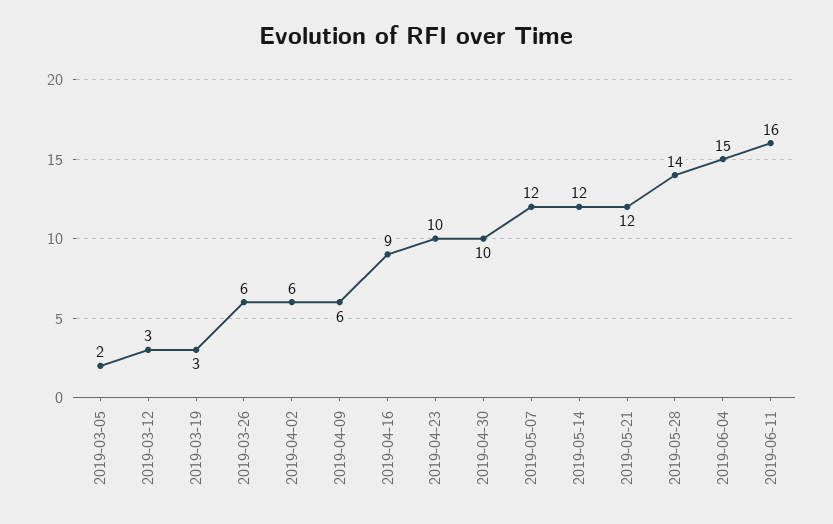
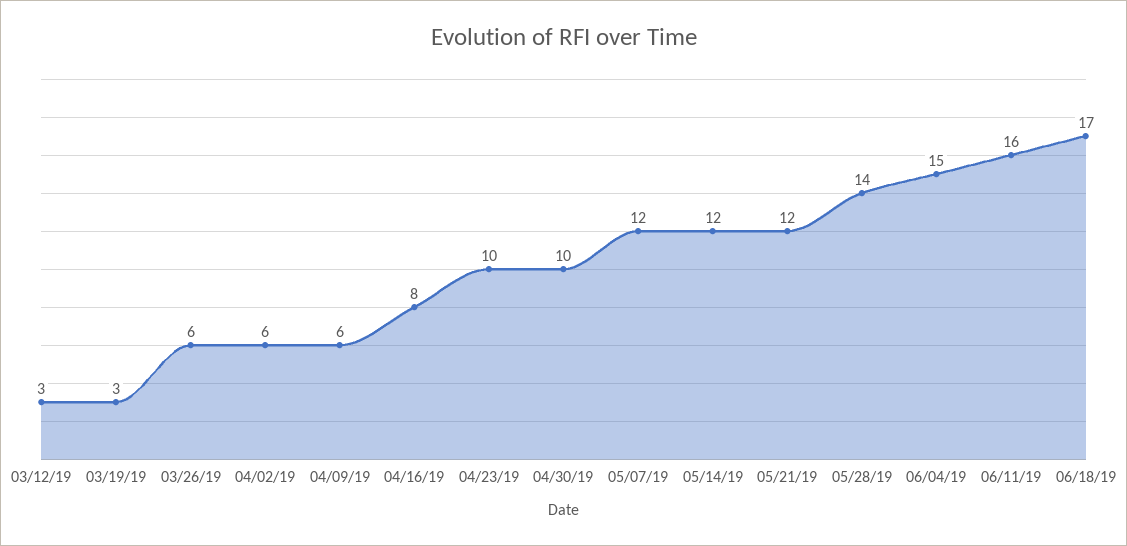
2019-03-05: 2 -> none
2019-04-16: 9 -> 8
06/18/19: none -> 17

